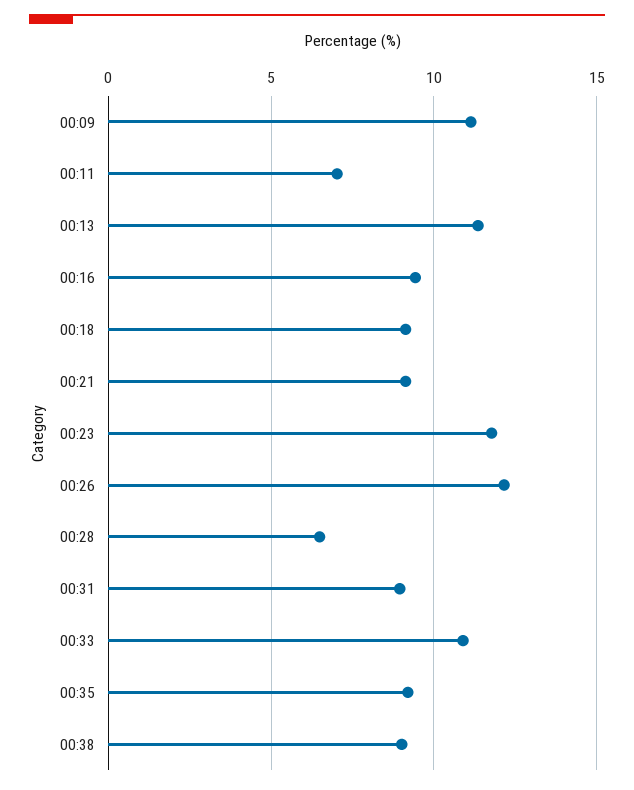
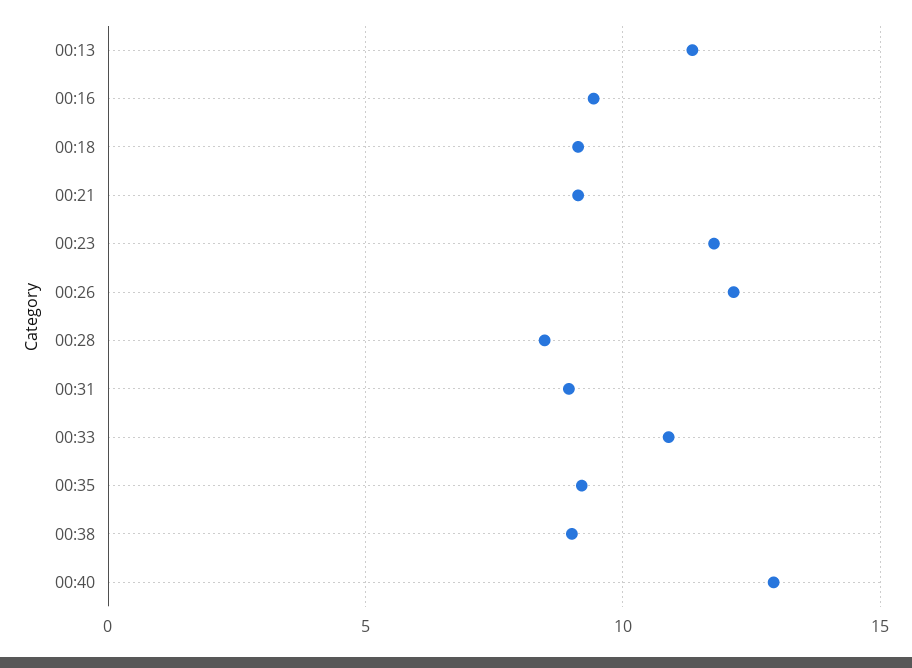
00:09: 11 -> none
00:11: 7 -> none
00:28: 6.5 -> 8.5
00:40: none -> 13

